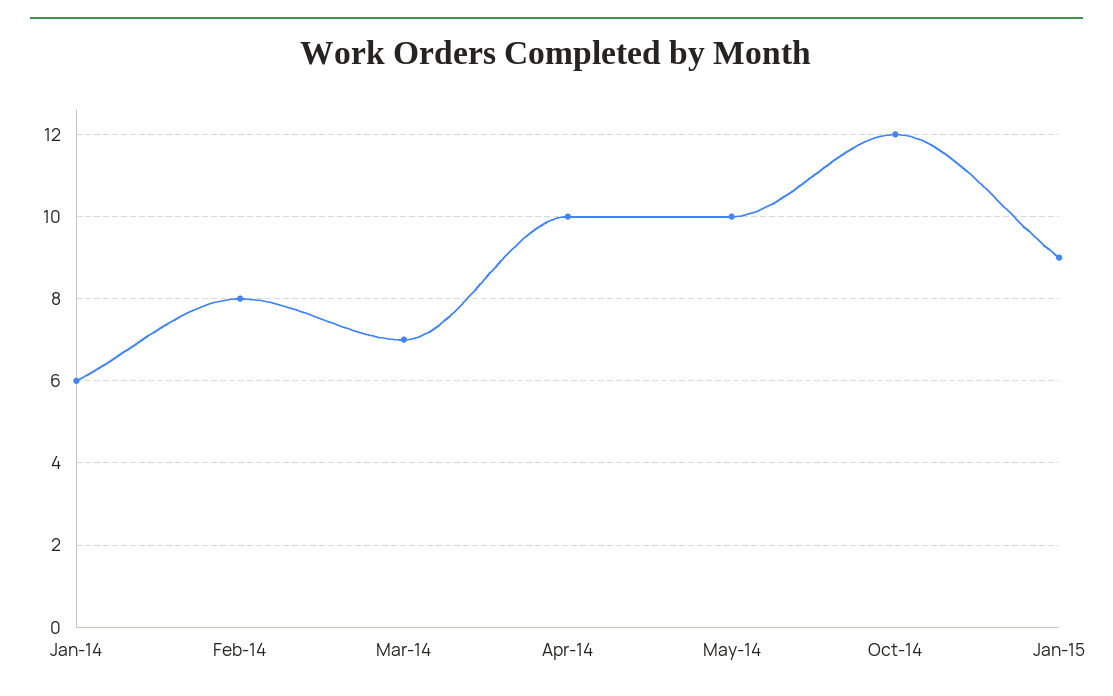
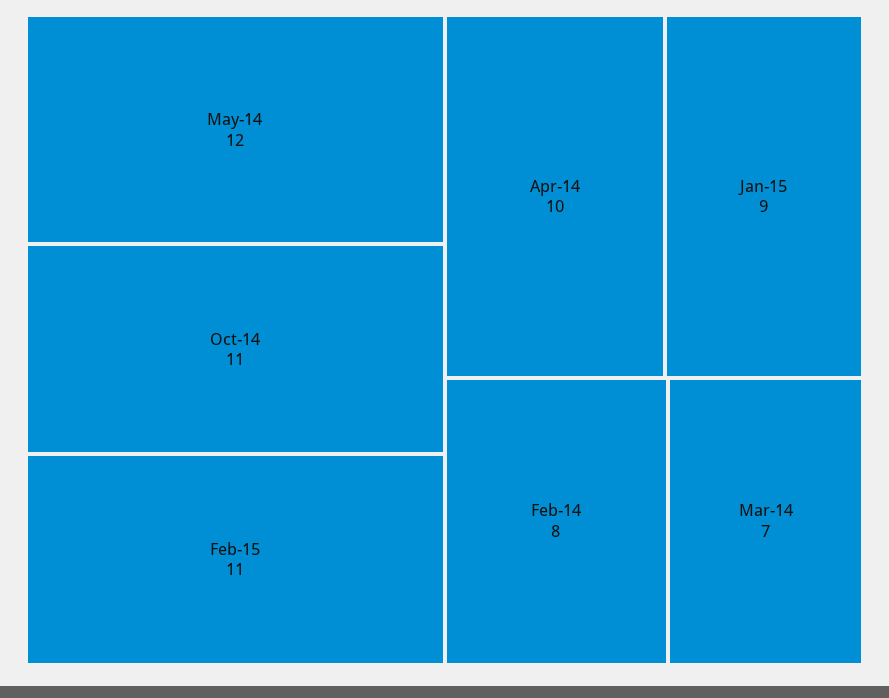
Jan-14: 6 -> none
May-14: 10 -> 12
Oct-14: 12 -> 11
Feb-15: none -> 11

